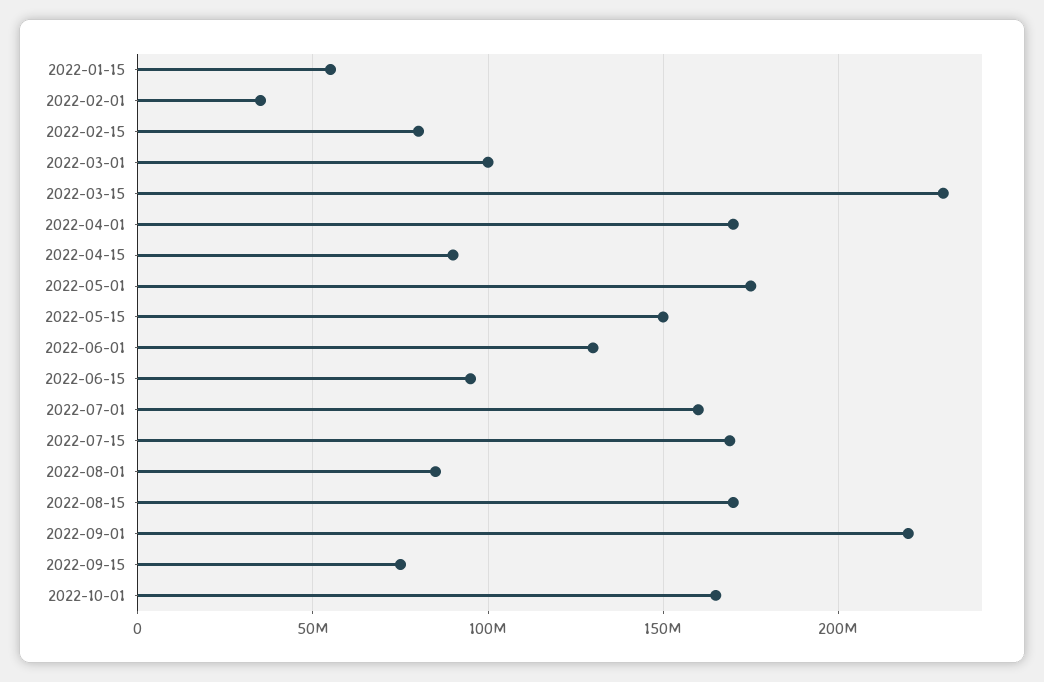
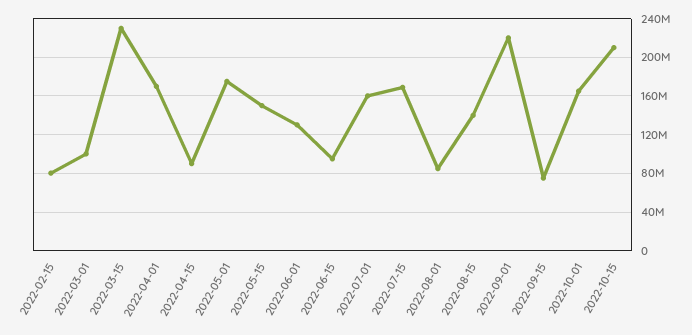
2022-01-15: 55000000 -> none
2022-02-01: 35000000 -> none
2022-08-15: 170000000 -> 140000000
2022-10-15: none -> 210000000

